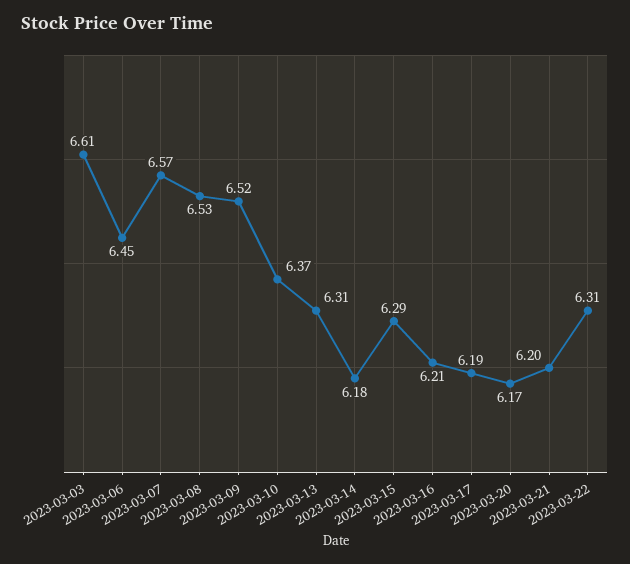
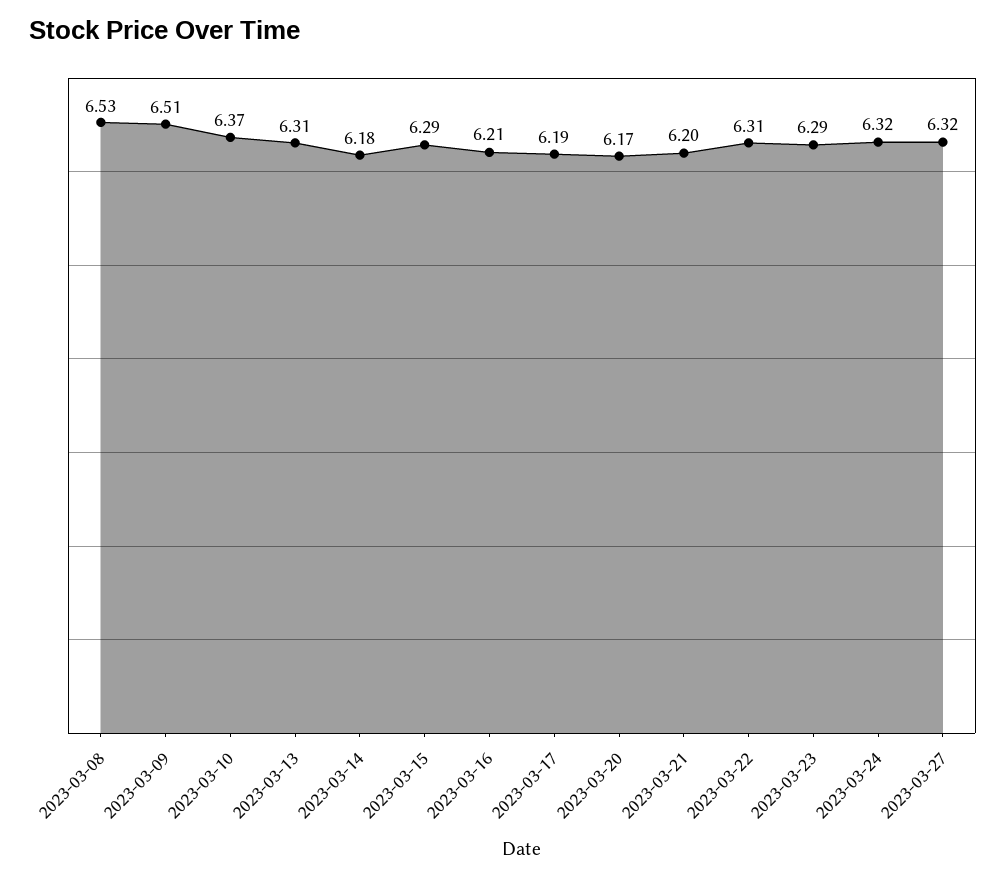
2023-03-03: 6.61 -> none
2023-03-06: 6.45 -> none
2023-03-07: 6.57 -> none
2023-03-09: 6.52 -> 6.51
2023-03-23: none -> 6.29
2023-03-24: none -> 6.32
2023-03-27: none -> 6.32

